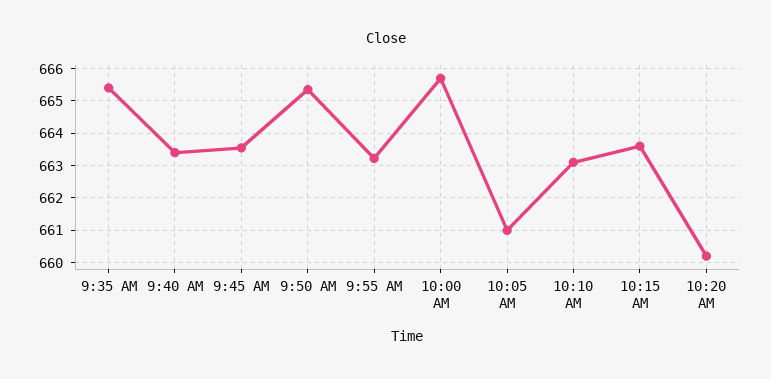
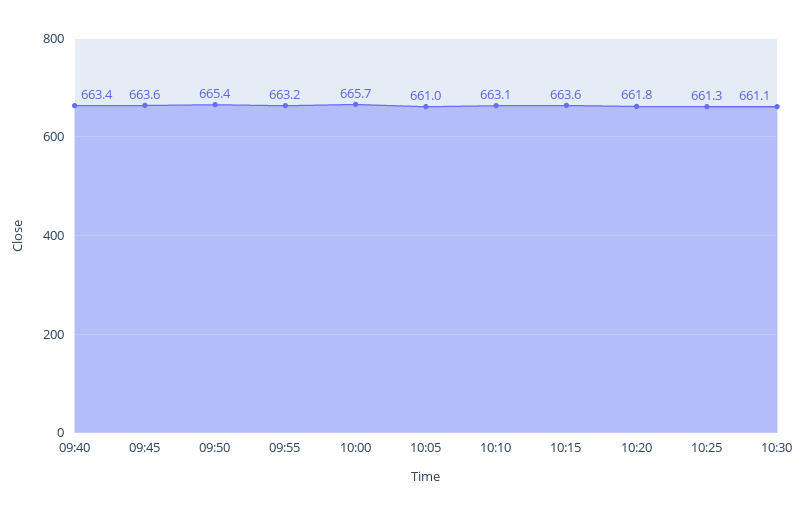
9:35 AM: 665.4 -> none
10:20 AM: 660.2 -> 661.8
10:25: none -> 661.3
10:30: none -> 661.1

